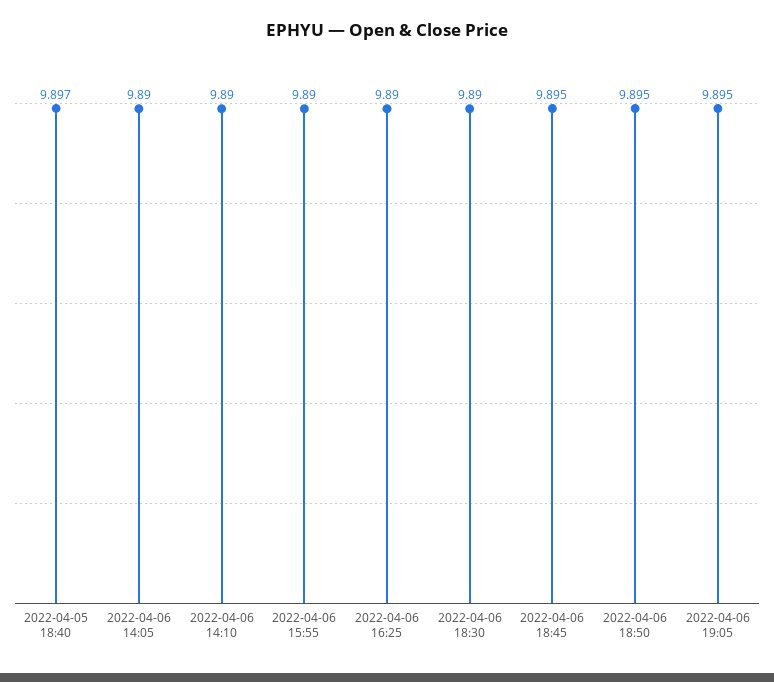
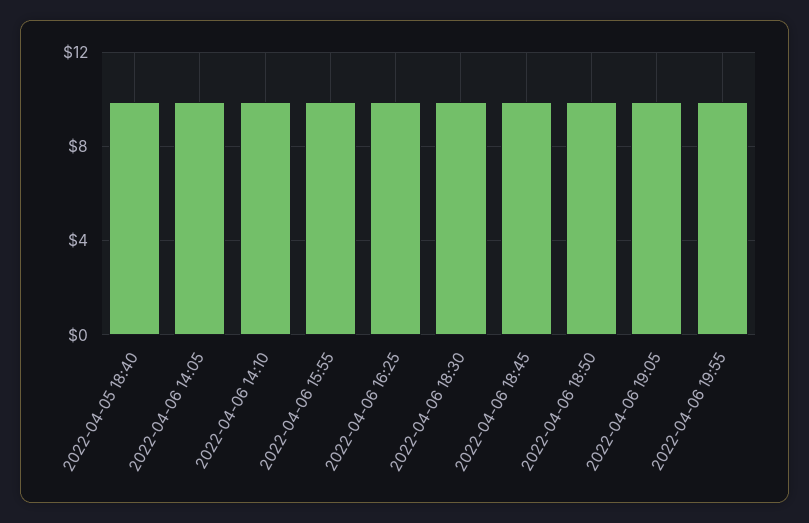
2022-04-06 19:55: none -> 10

